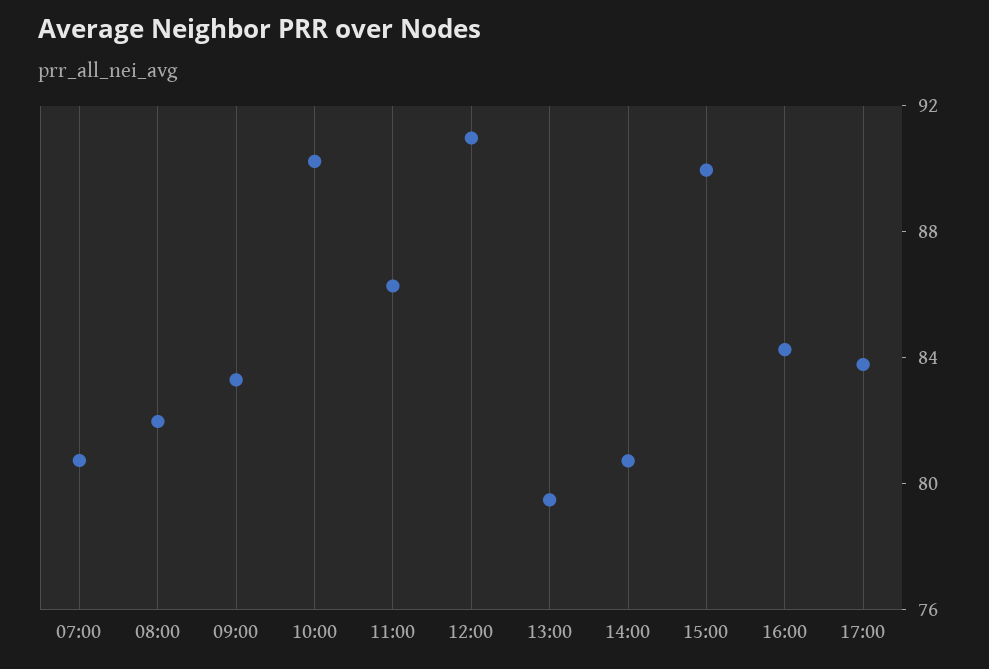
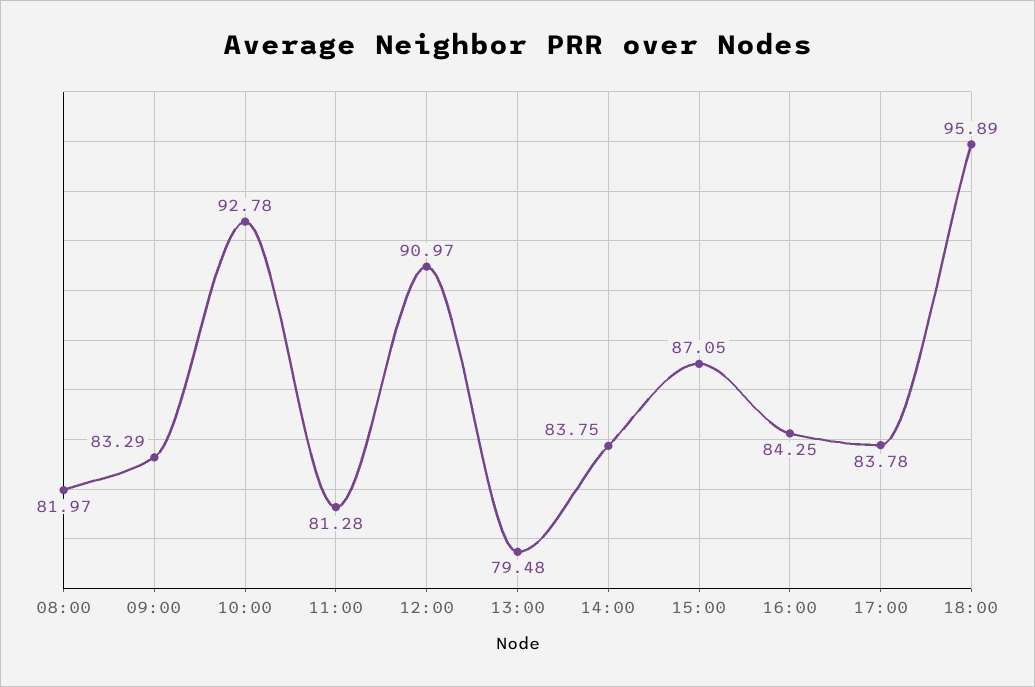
07:00: 81 -> none
10:00: 90 -> 92.78
11:00: 86 -> 81.28
14:00: 81 -> 83.75
15:00: 90 -> 87.05
18:00: none -> 95.89

